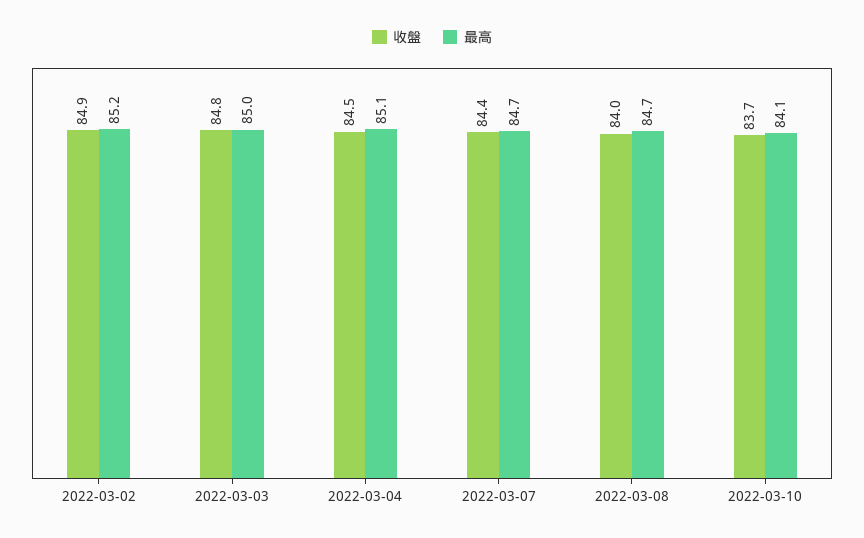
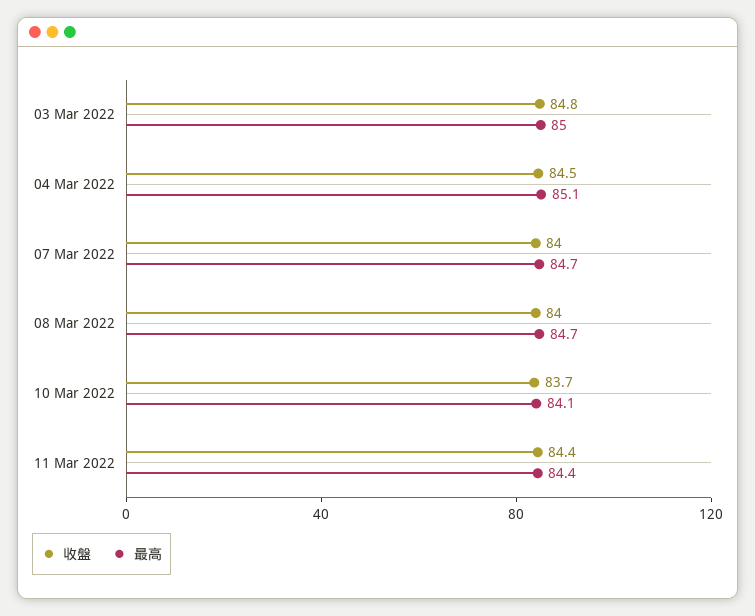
收盤, 2022-03-02: 84.9 -> none
最高, 2022-03-02: 85.2 -> none
收盤, 2022-03-07: 84.4 -> 84
收盤, 11 Mar 2022: none -> 84.4
最高, 11 Mar 2022: none -> 84.4

